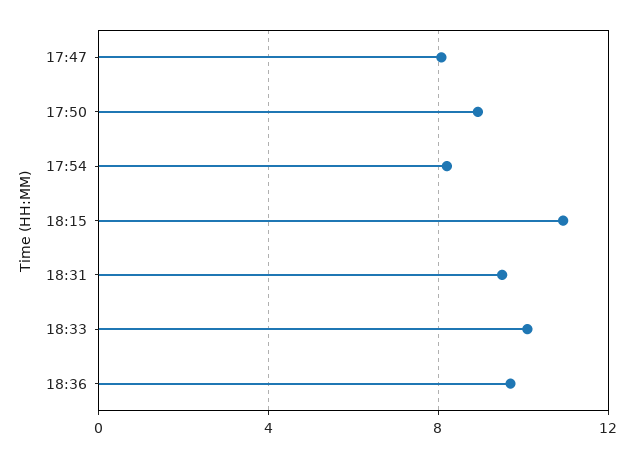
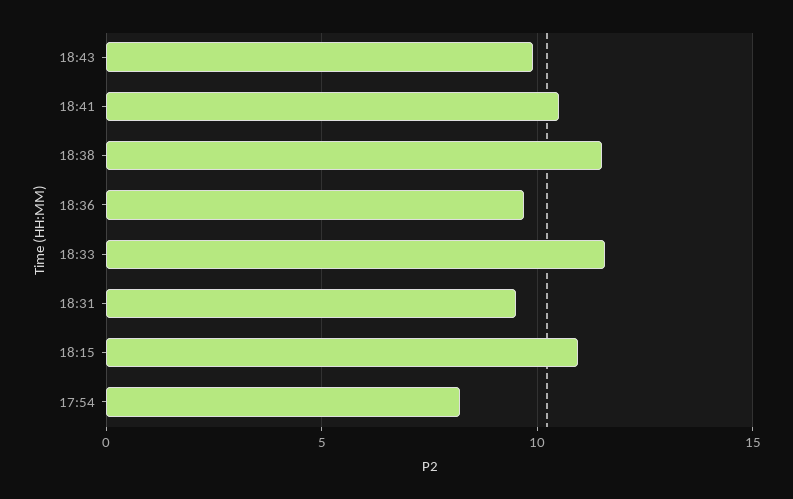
17:47: 8 -> none
17:50: 9 -> none
18:33: 10 -> 11.5
18:43: none -> 10
18:41: none -> 10.5
18:38: none -> 11.5

